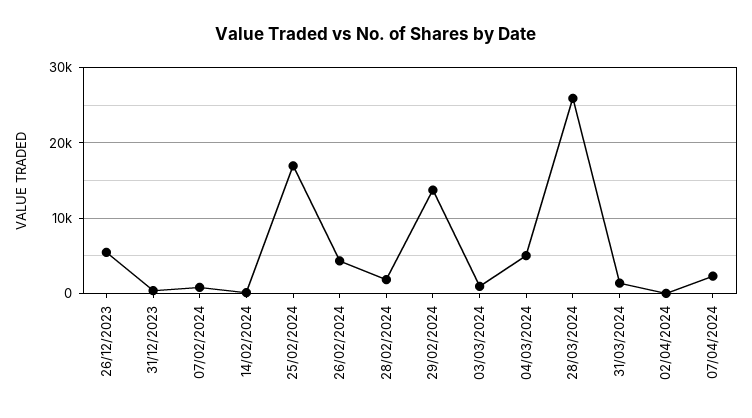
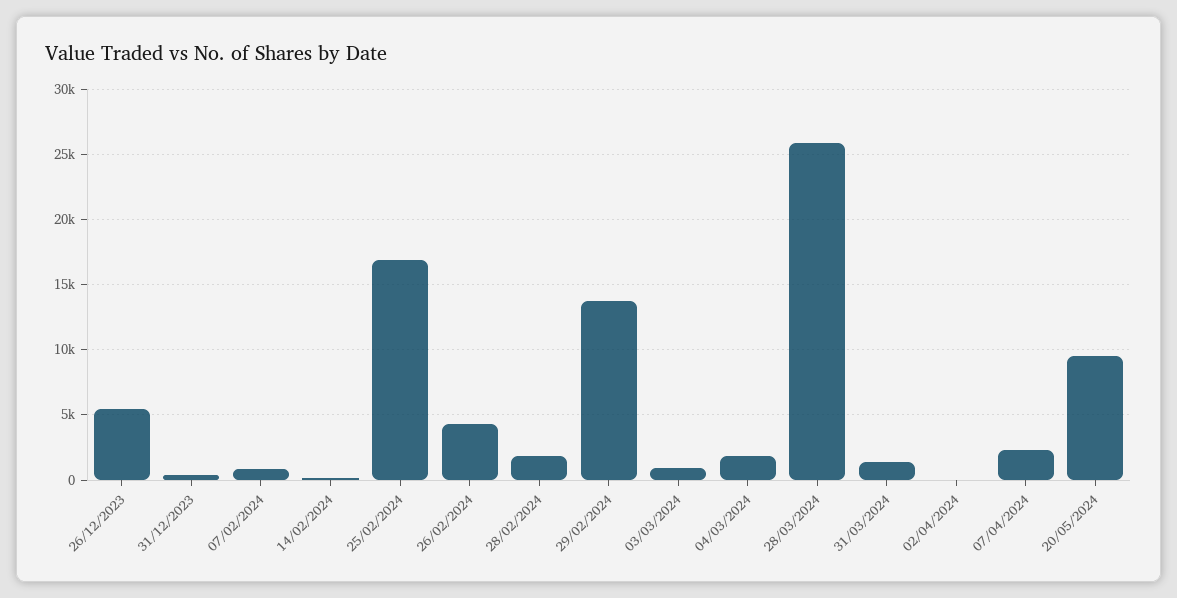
04/03/2024: 5000 -> 2000
20/05/2024: none -> 9500

